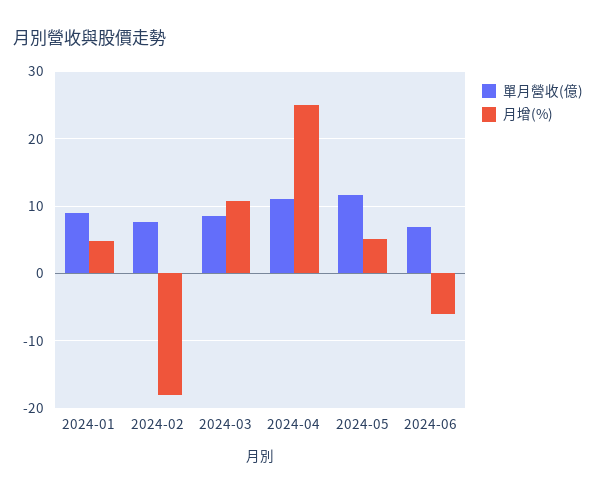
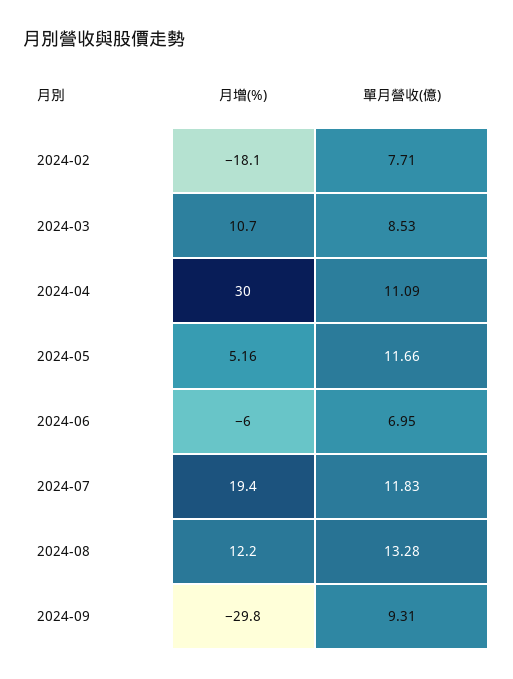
單月營收(億), 2024-01: 9 -> none
月增(%), 2024-01: 5 -> none
月增(%), 2024-04: 25 -> 30
月增(%), 2024-07: none -> 19.4
單月營收(億), 2024-07: none -> 11.83
月增(%), 2024-08: none -> 12.2
單月營收(億), 2024-08: none -> 13.28
月增(%), 2024-09: none -> -29.8
單月營收(億), 2024-09: none -> 9.31

